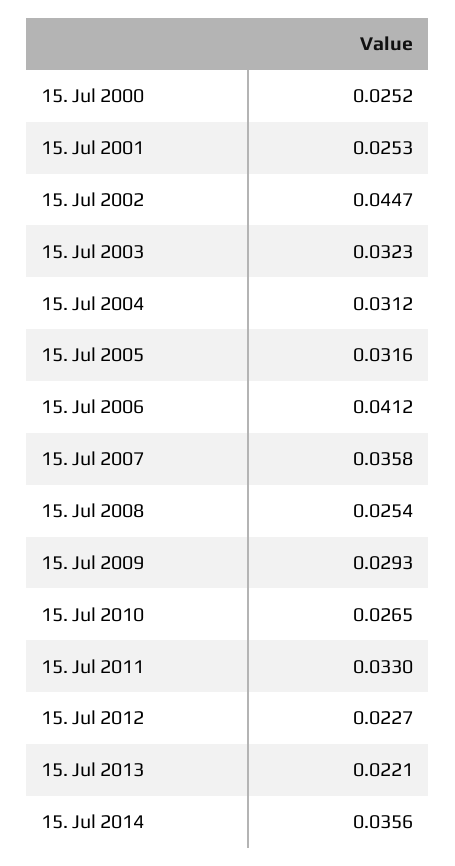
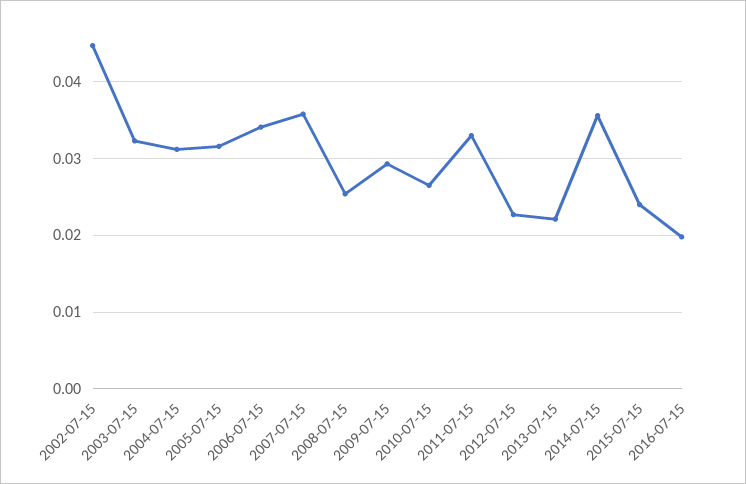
15. Jul 2000: 0.0252 -> none
15. Jul 2001: 0.0253 -> none
15. Jul 2006: 0.0412 -> 0.034
2015-07-15: none -> 0.024
2016-07-15: none -> 0.02

